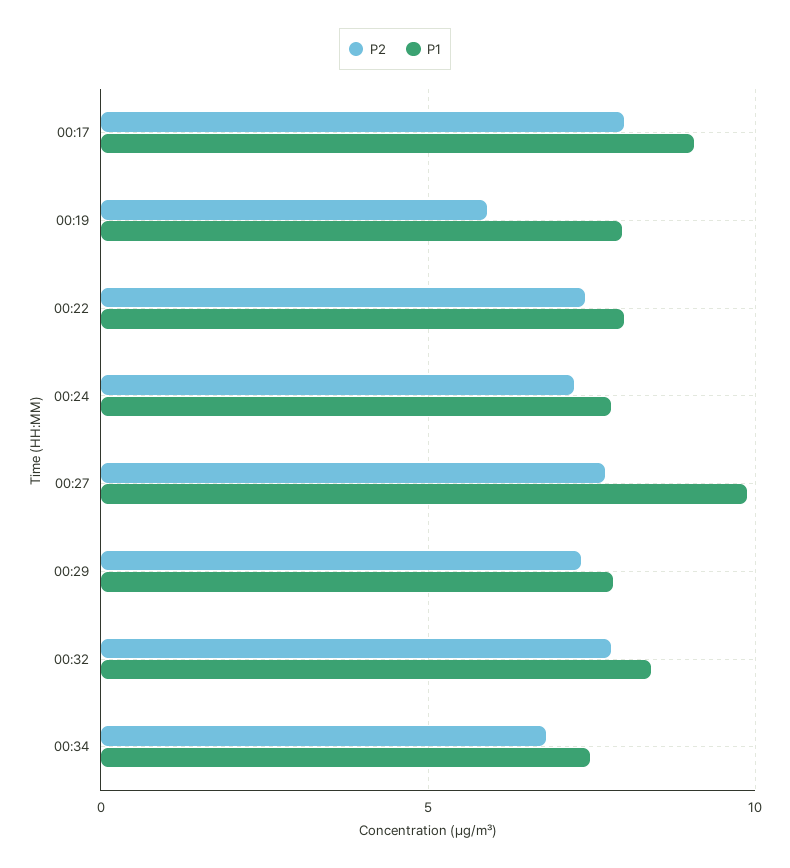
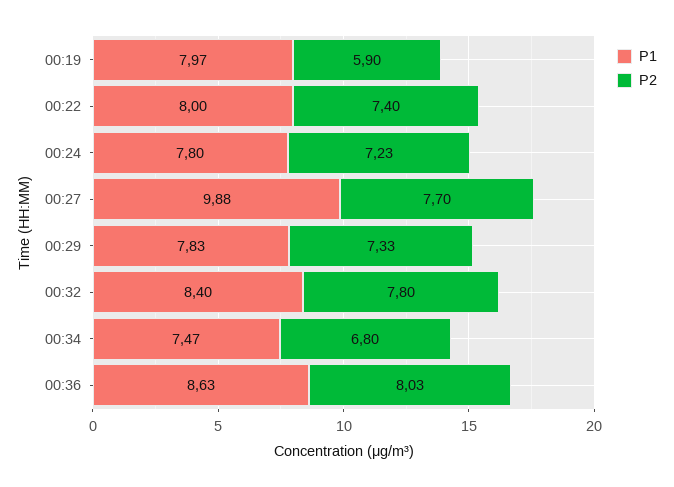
P2, 00:17: 8 -> none
P1, 00:17: 9 -> none
P1, 00:36: none -> 8.63
P2, 00:36: none -> 8.03

